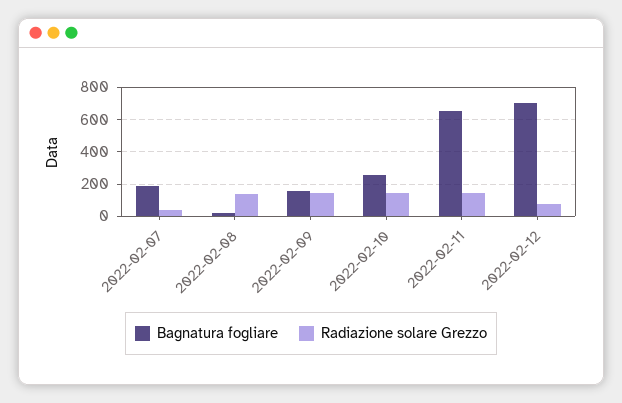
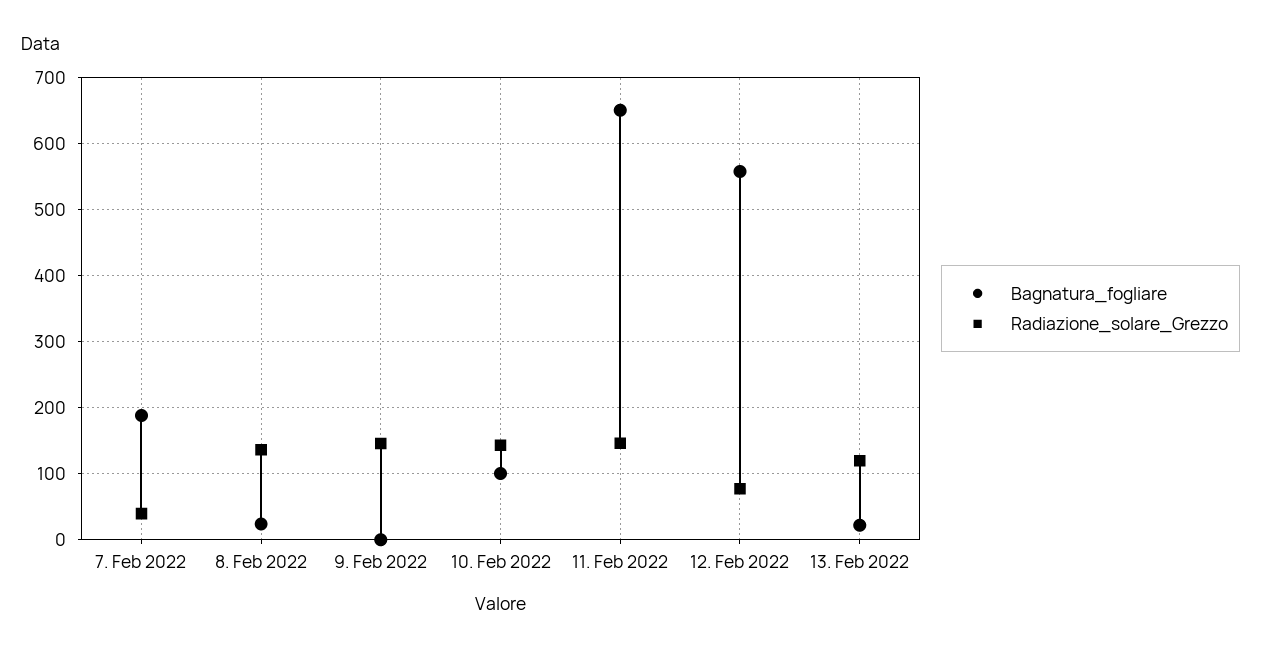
Bagnatura fogliare, 2022-02-09: 150 -> 0
Bagnatura fogliare, 2022-02-10: 250 -> 100
Bagnatura fogliare, 2022-02-12: 700 -> 560
Bagnatura fogliare, 13. Feb 2022: none -> 20
Radiazione solare Grezzo, 13. Feb 2022: none -> 120

